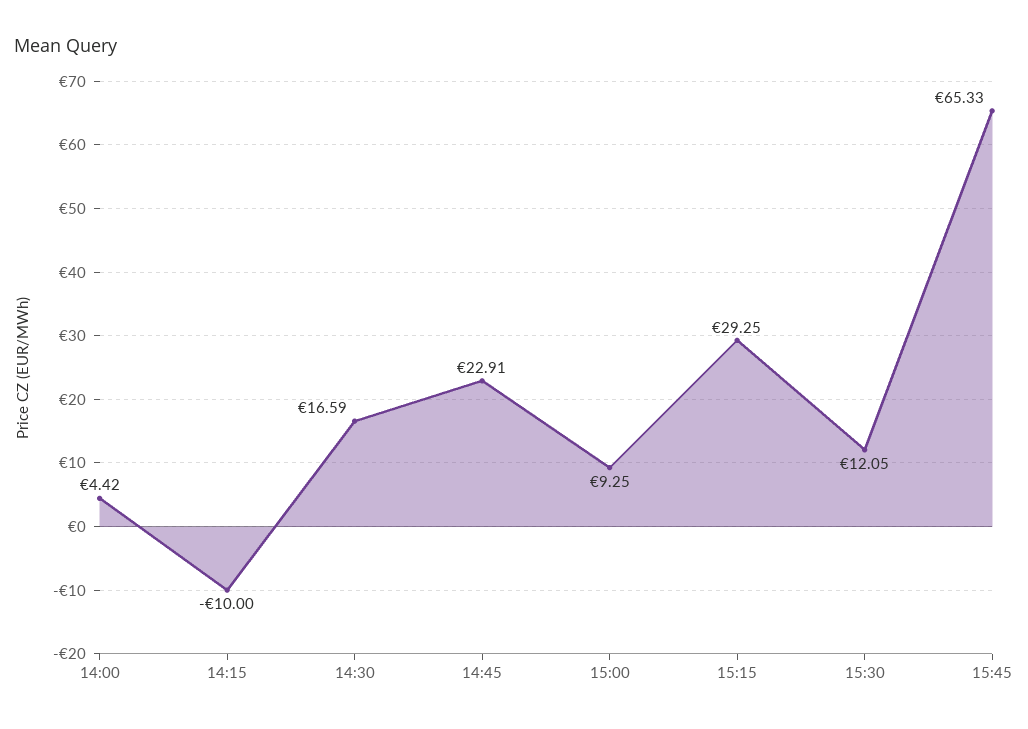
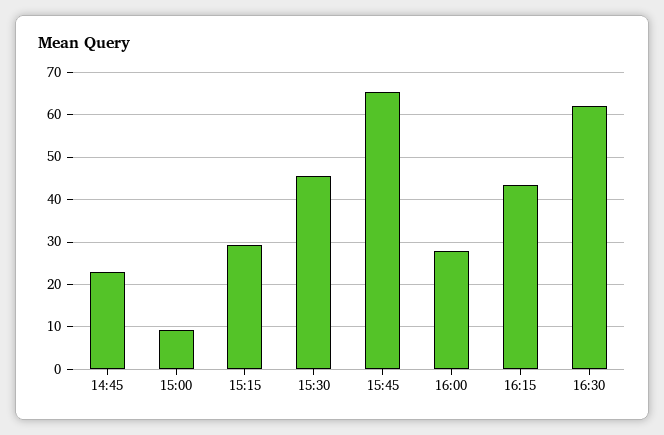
14:00: 4.42 -> none
14:15: -10 -> none
14:30: 16.59 -> none
15:30: 12.05 -> 46
16:00: none -> 28
16:15: none -> 44
16:30: none -> 62

